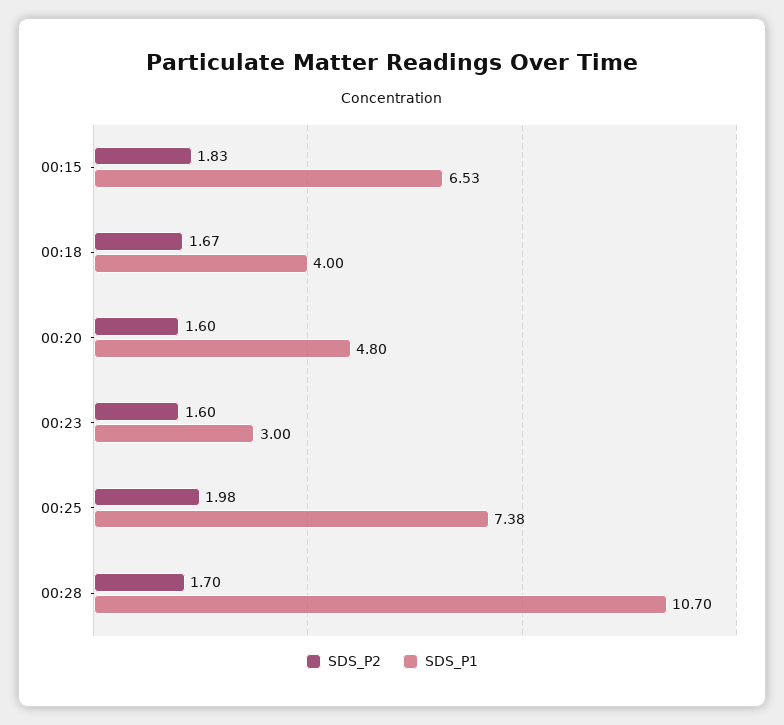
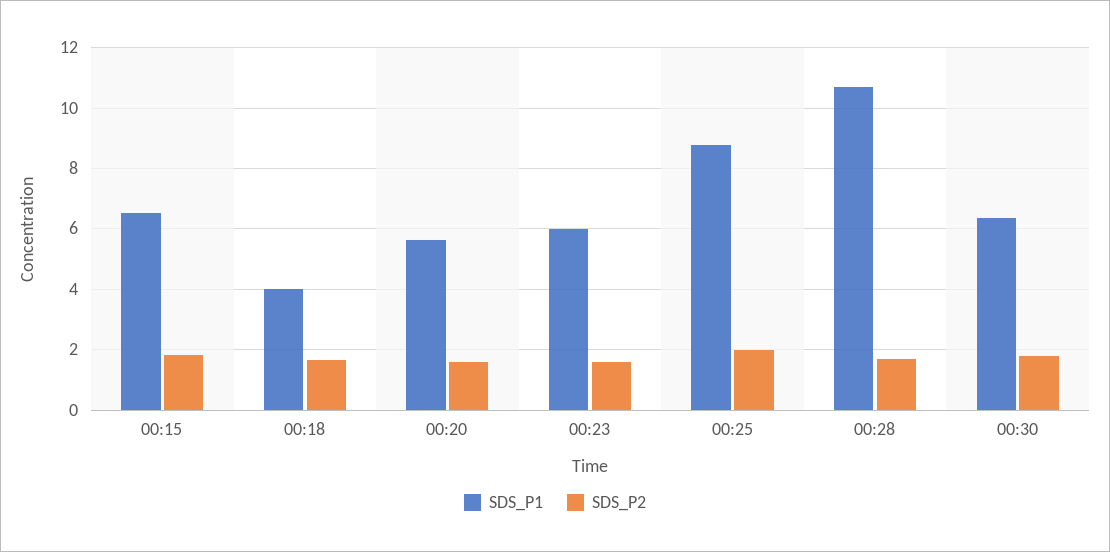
SDS_P1, 00:20: 4.8 -> 5.6
SDS_P1, 00:23: 3 -> 6
SDS_P1, 00:25: 7.38 -> 8.8
SDS_P1, 00:30: none -> 6.4
SDS_P2, 00:30: none -> 1.8

